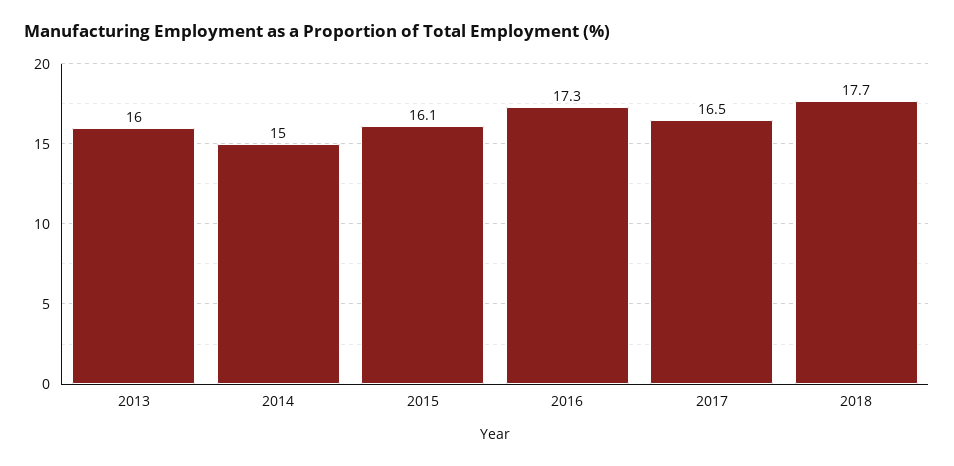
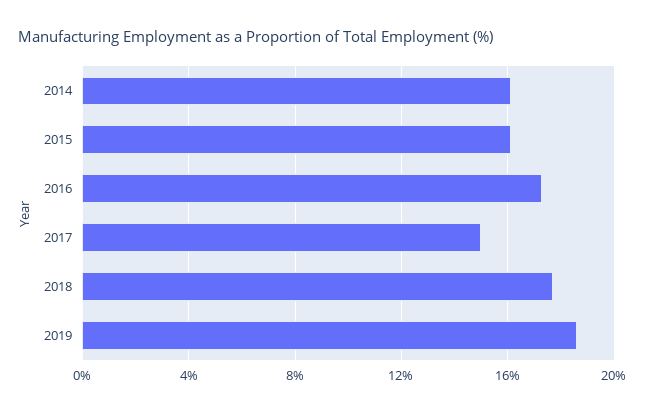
2013: 16 -> none
2014: 15 -> 16
2017: 16.5 -> 15
2019: none -> 18.5

